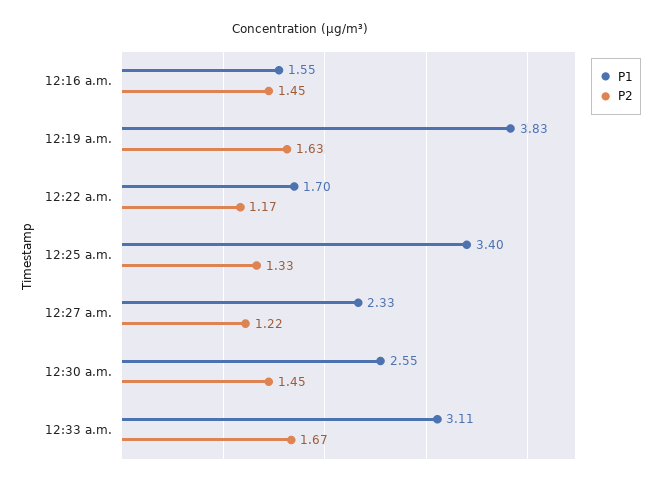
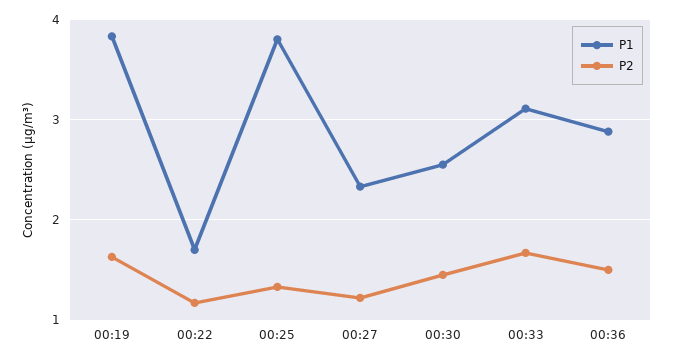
P1, 12:16 a.m.: 1.55 -> none
P2, 12:16 a.m.: 1.45 -> none
P1, 12:25 a.m.: 3.4 -> 3.8
P1, 00:36: none -> 2.9
P2, 00:36: none -> 1.5

